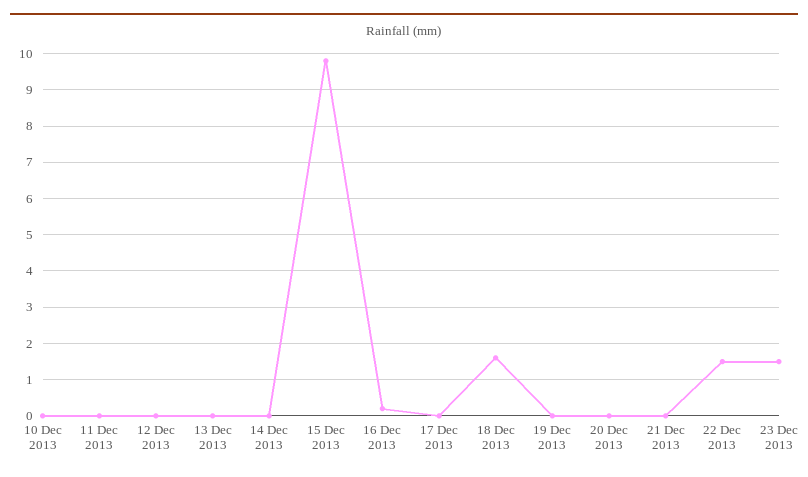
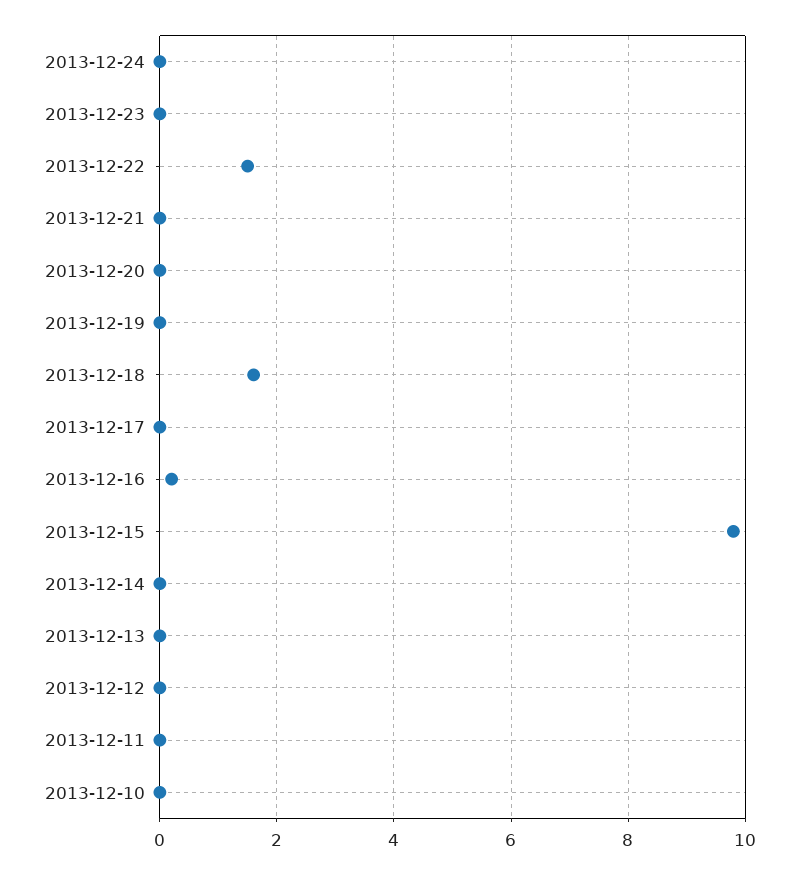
23 Dec 2013: 1.5 -> 0
2013-12-24: none -> 0

